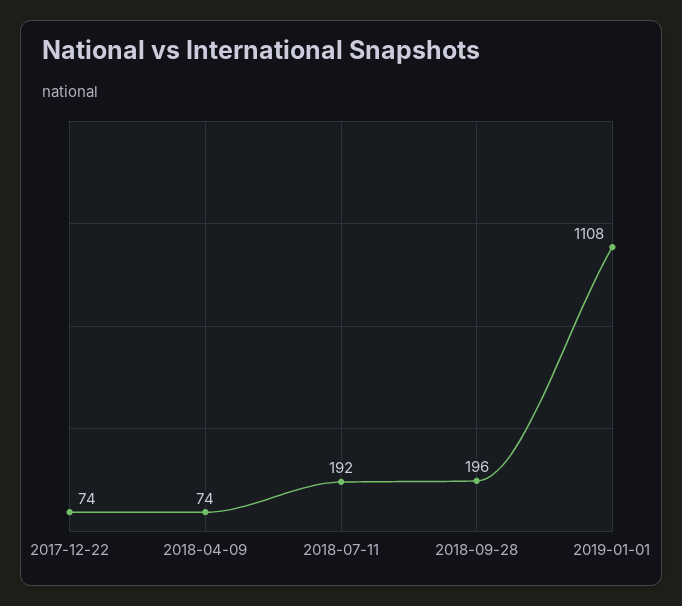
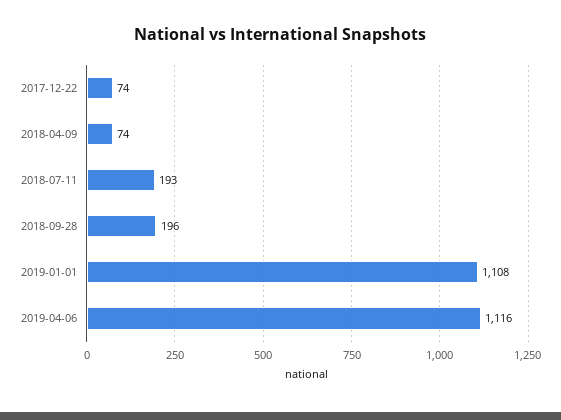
2018-07-11: 192 -> 193
2019-04-06: none -> 1116

